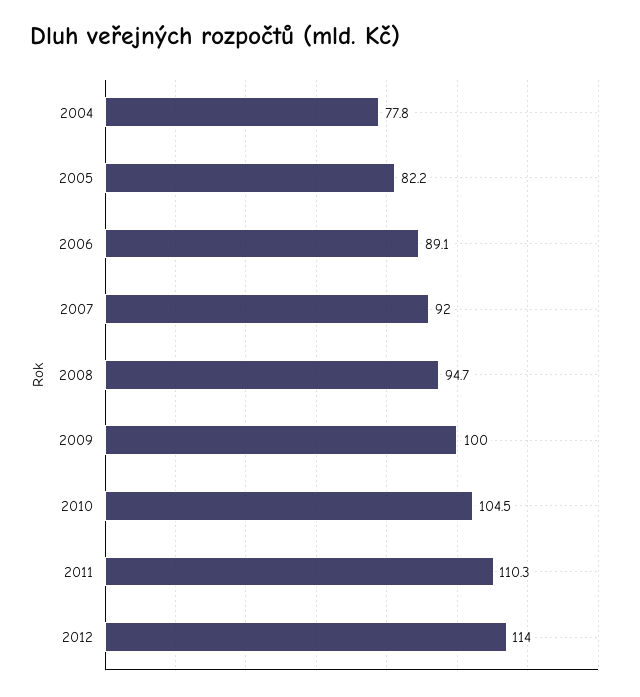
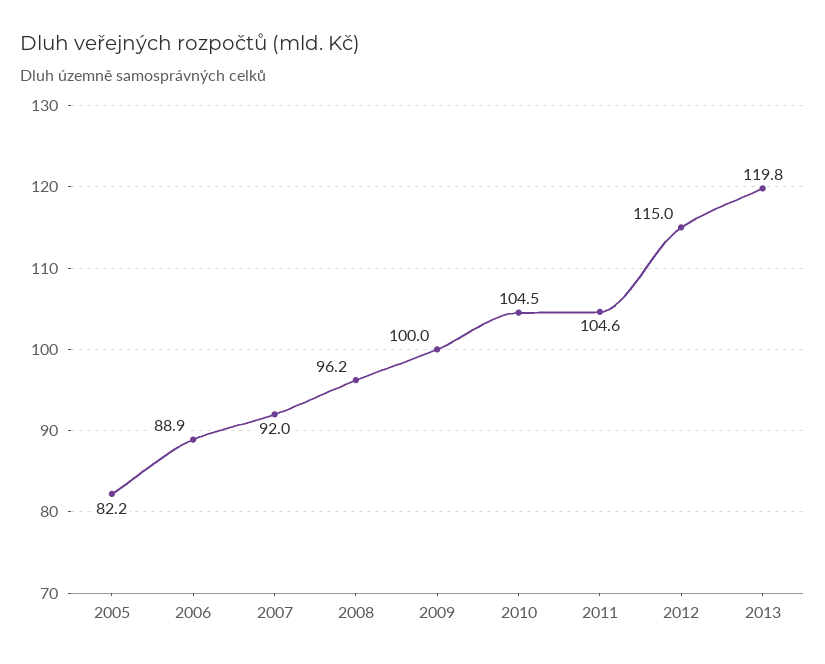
2004: 77.8 -> none
2006: 89.1 -> 88.9
2008: 94.7 -> 96.2
2011: 110.3 -> 104.6
2012: 114 -> 115
2013: none -> 119.8

